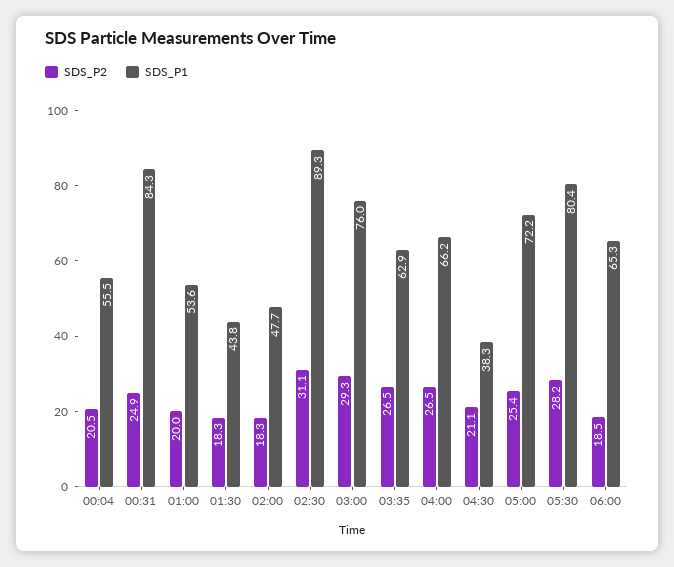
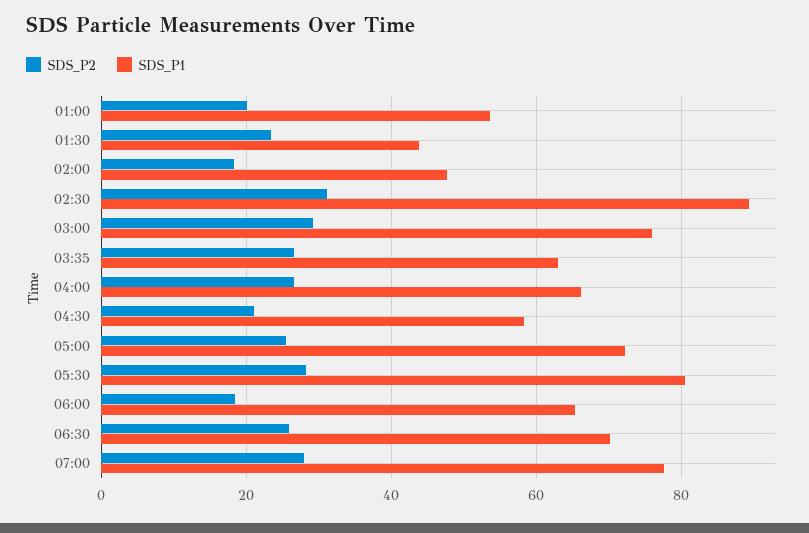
SDS_P2, 00:04: 20.5 -> none
SDS_P1, 00:04: 55.5 -> none
SDS_P2, 00:31: 24.9 -> none
SDS_P1, 00:31: 84.3 -> none
SDS_P2, 01:30: 18.3 -> 24
SDS_P1, 04:30: 38.3 -> 58
SDS_P2, 06:30: none -> 26
SDS_P1, 06:30: none -> 70
SDS_P2, 07:00: none -> 28
SDS_P1, 07:00: none -> 78

